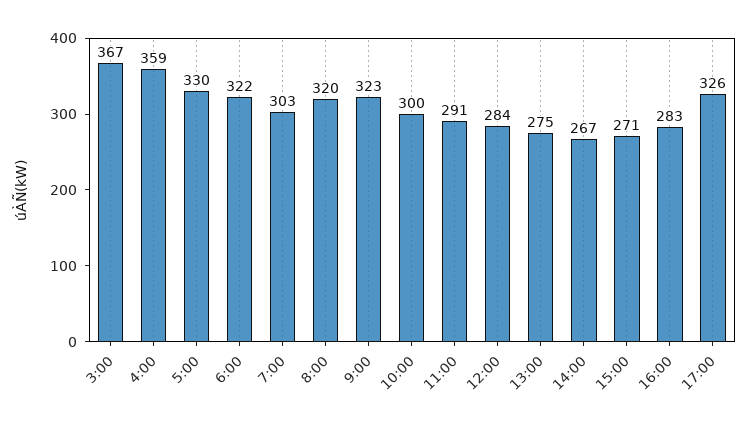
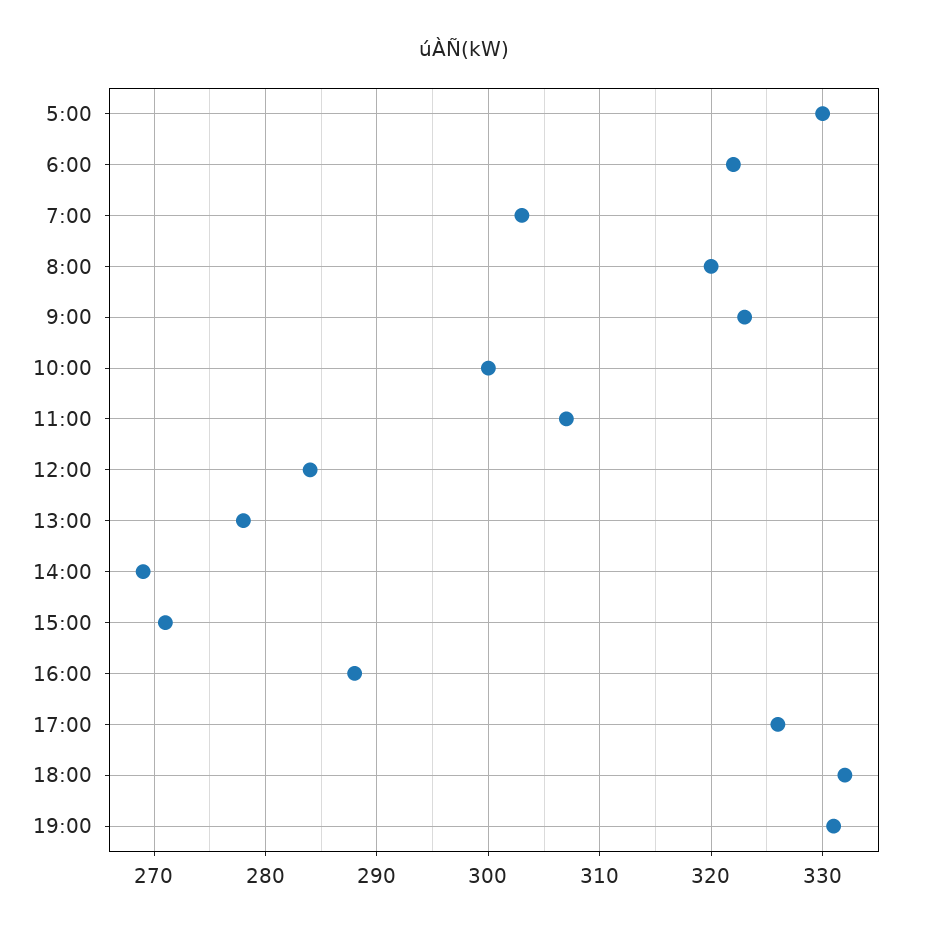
3:00: 367 -> none
4:00: 359 -> none
11:00: 291 -> 307
13:00: 275 -> 278
14:00: 267 -> 269
16:00: 283 -> 288
18:00: none -> 332
19:00: none -> 331

